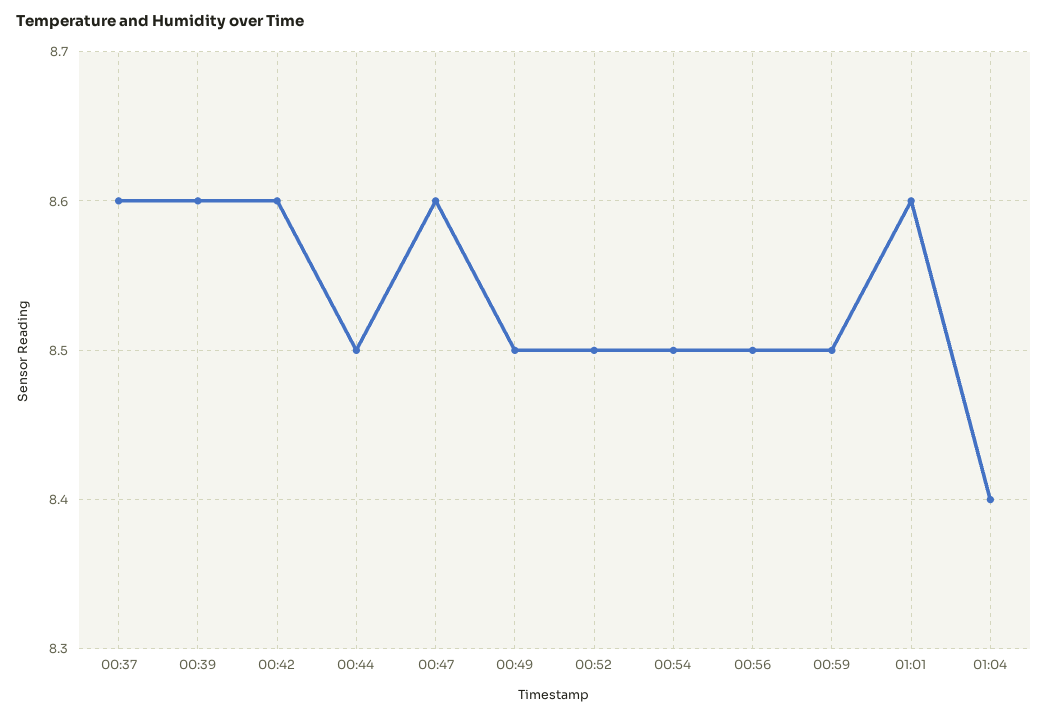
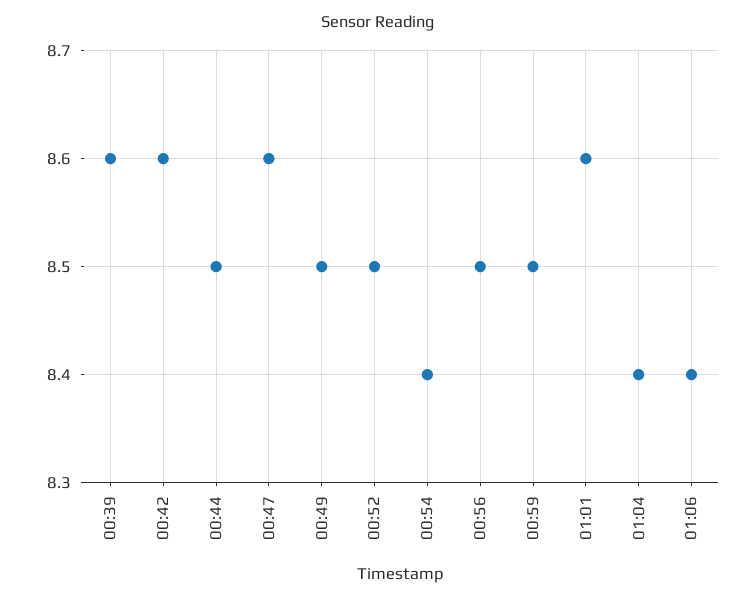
00:37: 8.6 -> none
00:54: 8.5 -> 8.4
01:06: none -> 8.4

